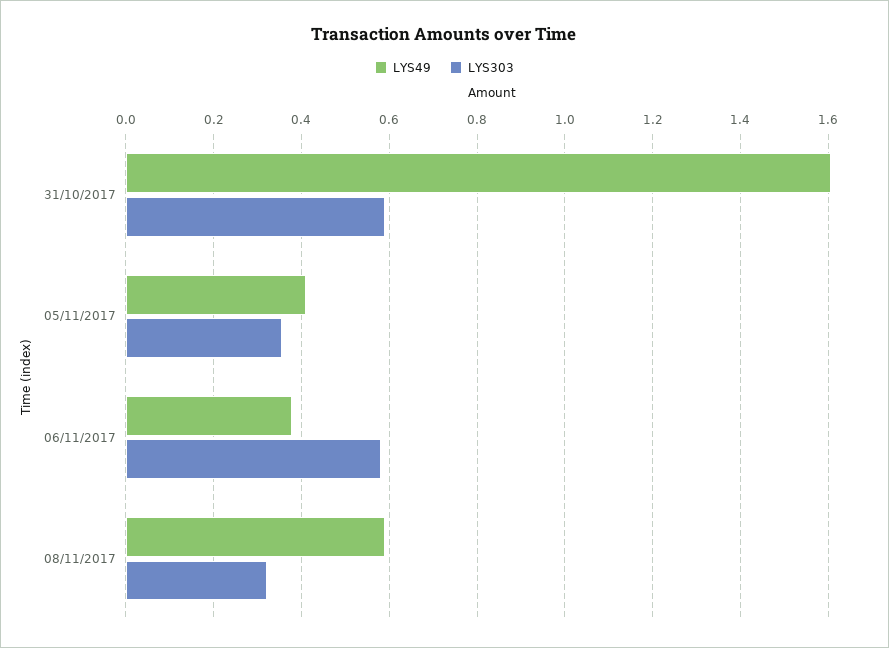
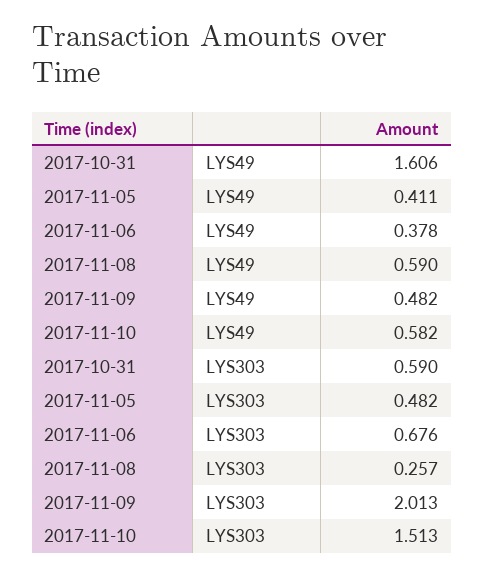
LYS303, 05/11/2017: 0.36 -> 0.482
LYS303, 06/11/2017: 0.58 -> 0.676
LYS303, 08/11/2017: 0.32 -> 0.257
LYS49, 2017-11-09: none -> 0.482
LYS49, 2017-11-10: none -> 0.582
LYS303, 2017-11-09: none -> 2.013
LYS303, 2017-11-10: none -> 1.513

